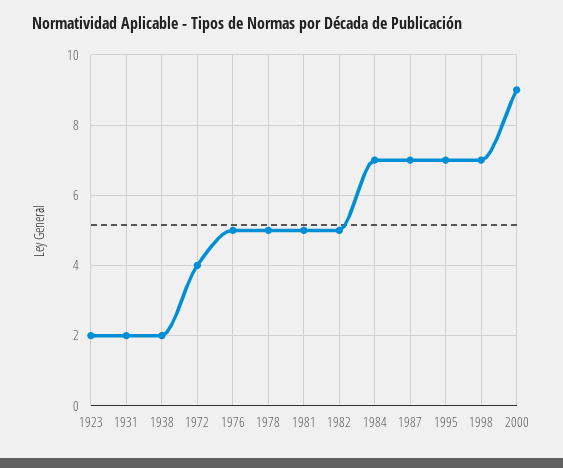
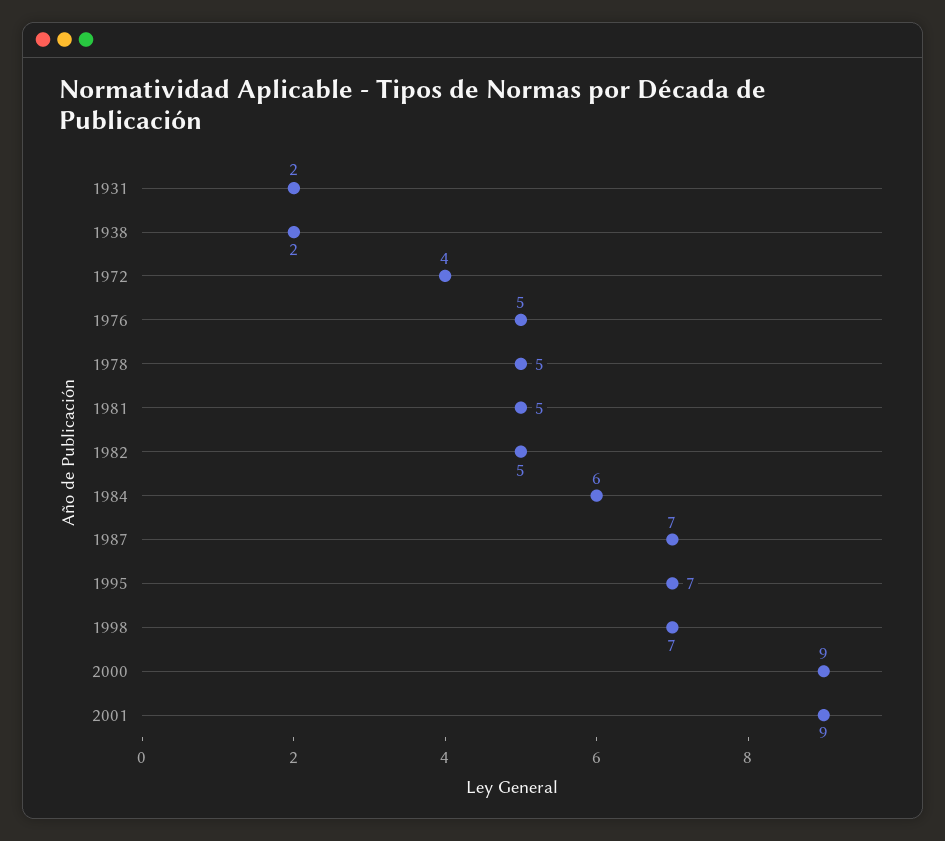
1923: 2 -> none
1984: 7 -> 6
2001: none -> 9

